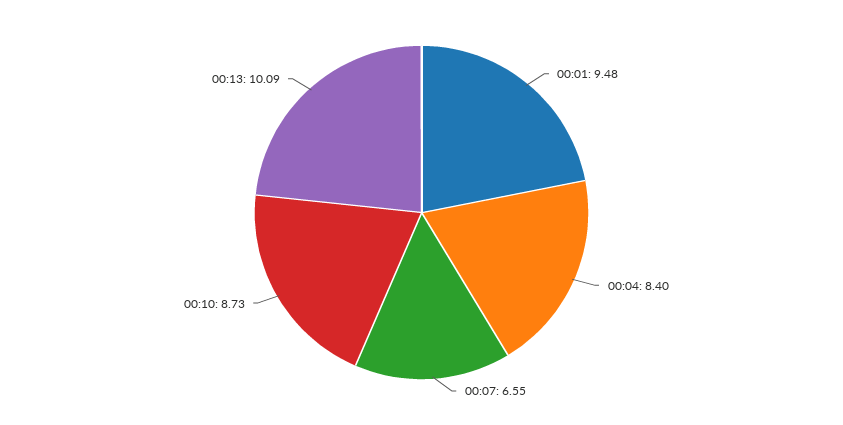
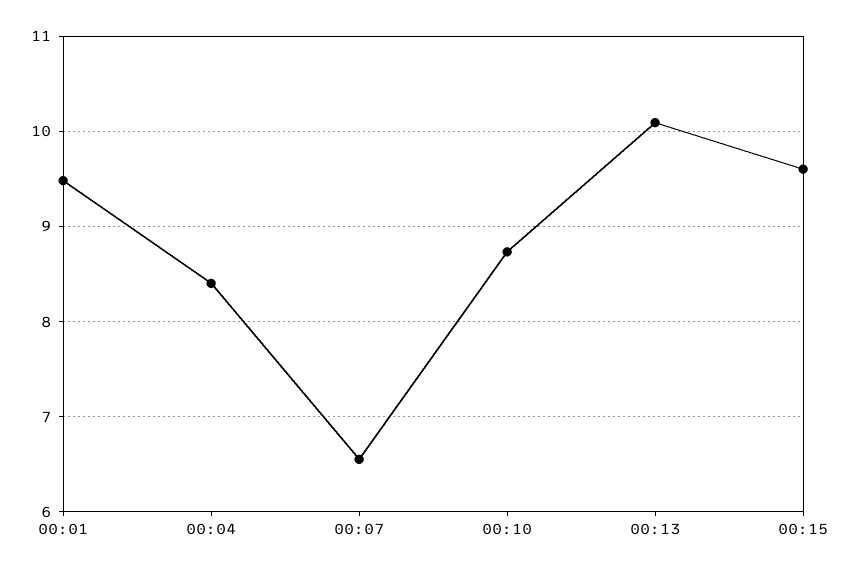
00:15: none -> 9.6

